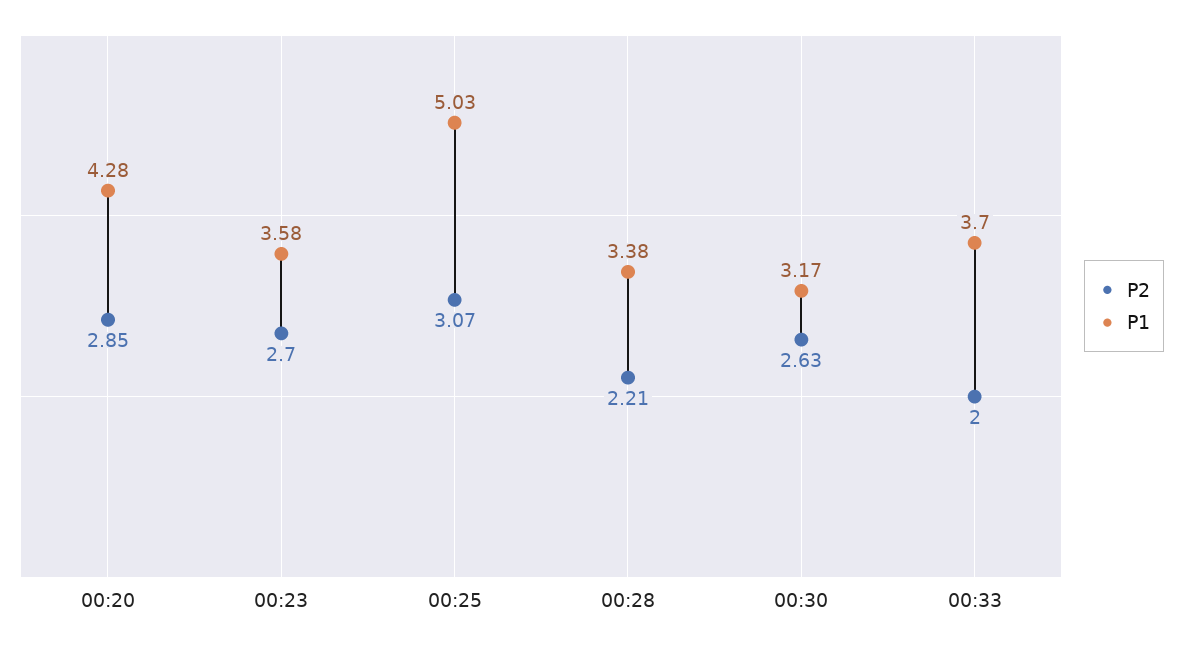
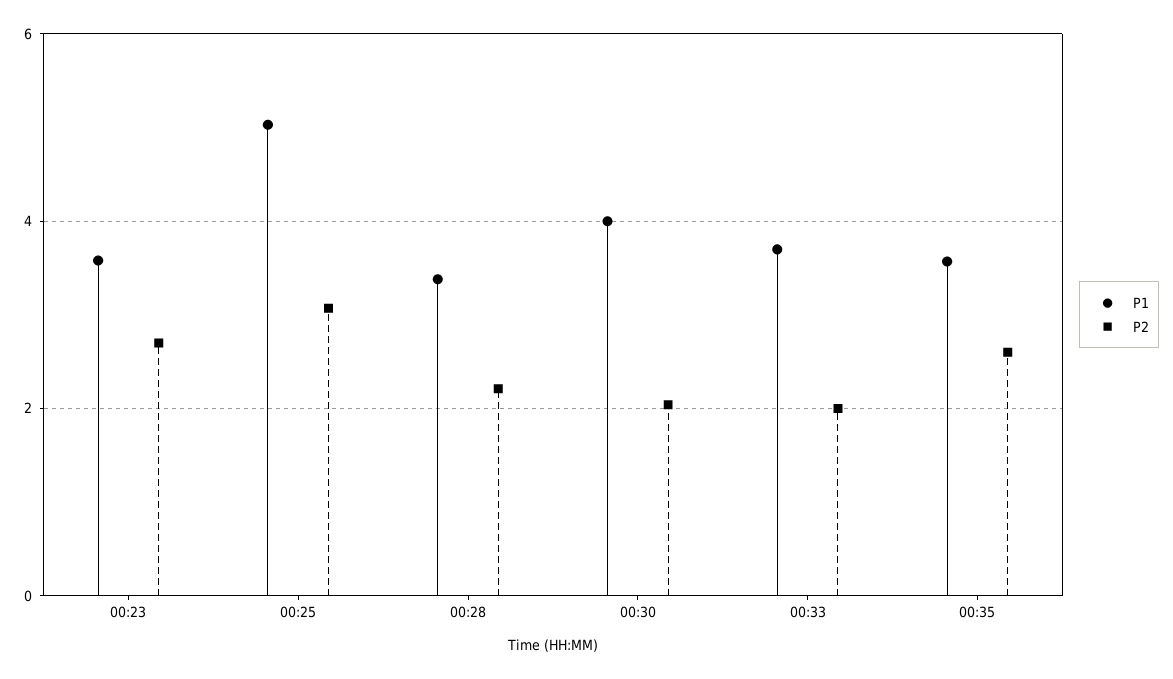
P2, 00:20: 2.85 -> none
P1, 00:20: 4.28 -> none
P2, 00:30: 2.63 -> 2
P1, 00:30: 3.17 -> 4
P1, 00:35: none -> 3.6
P2, 00:35: none -> 2.6

